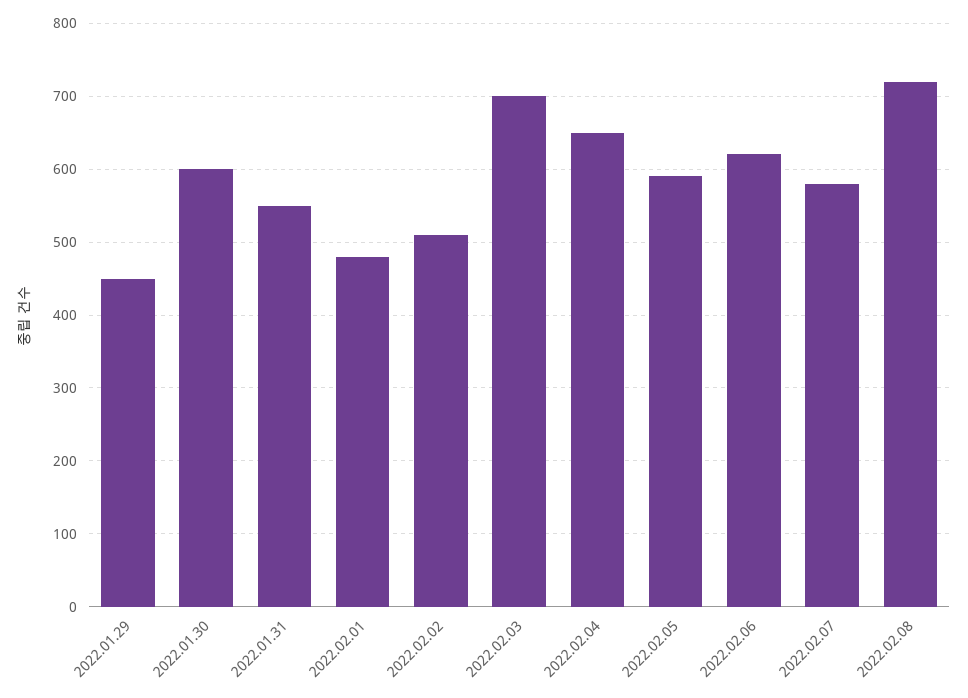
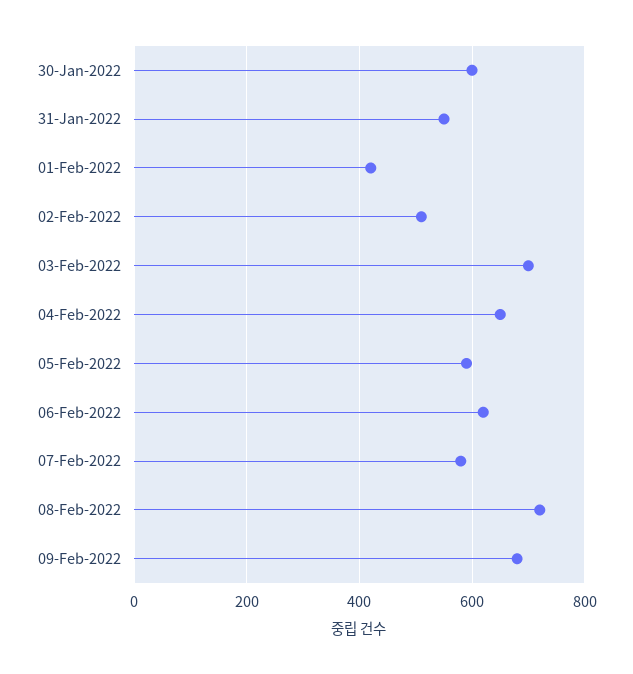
2022.01.29: 450 -> none
2022.02.01: 480 -> 420
09-Feb-2022: none -> 680

